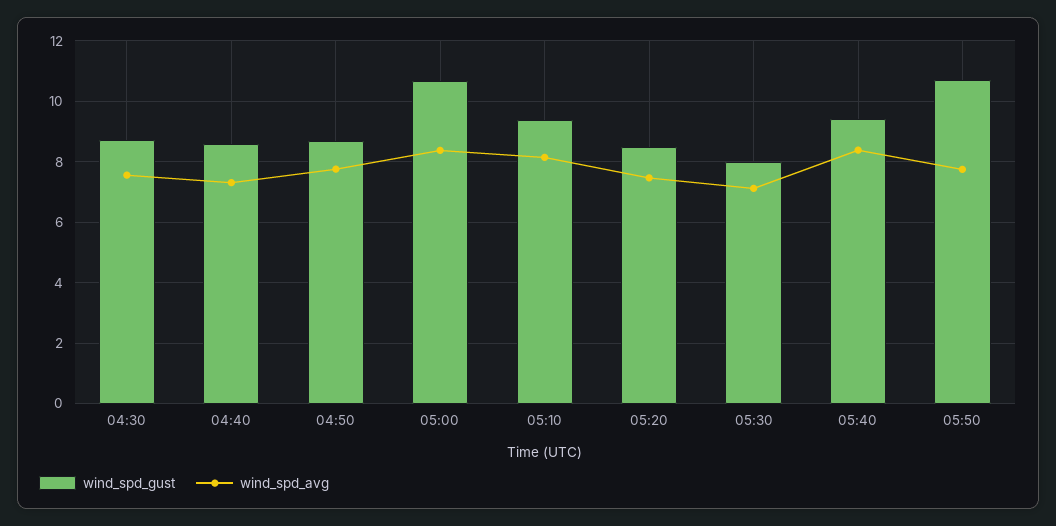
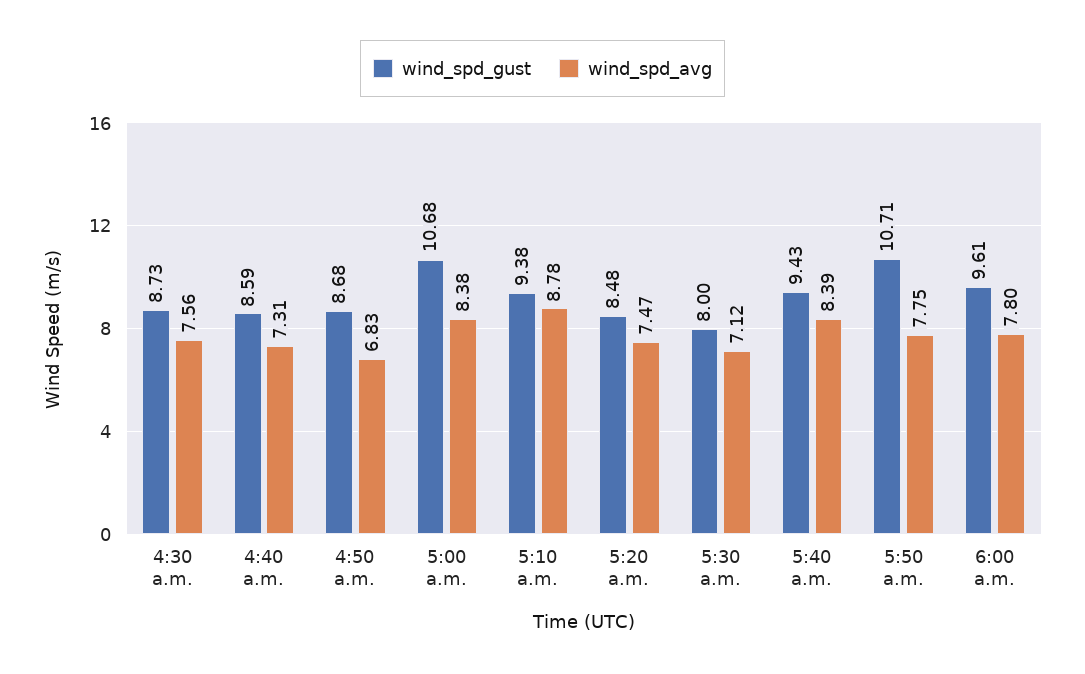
wind_spd_avg, 04:50: 7.8 -> 6.83
wind_spd_avg, 05:10: 8.2 -> 8.78
wind_spd_gust, 6:00 a.m.: none -> 9.61
wind_spd_avg, 6:00 a.m.: none -> 7.8

